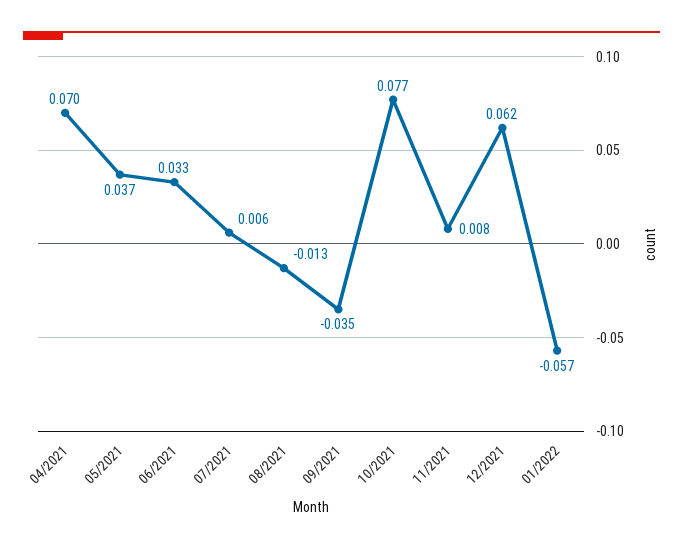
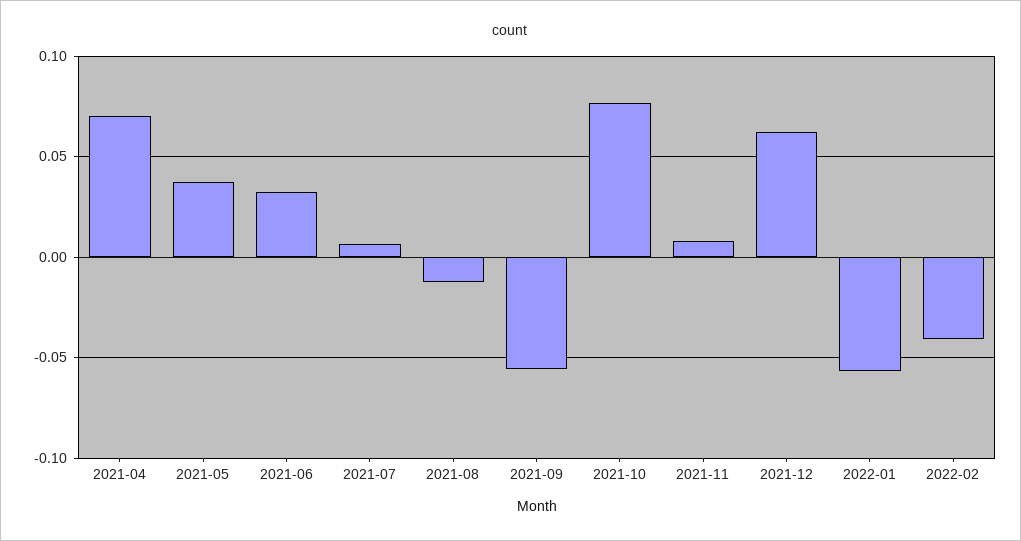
09/2021: -0.035 -> -0.055
2022-02: none -> -0.04

